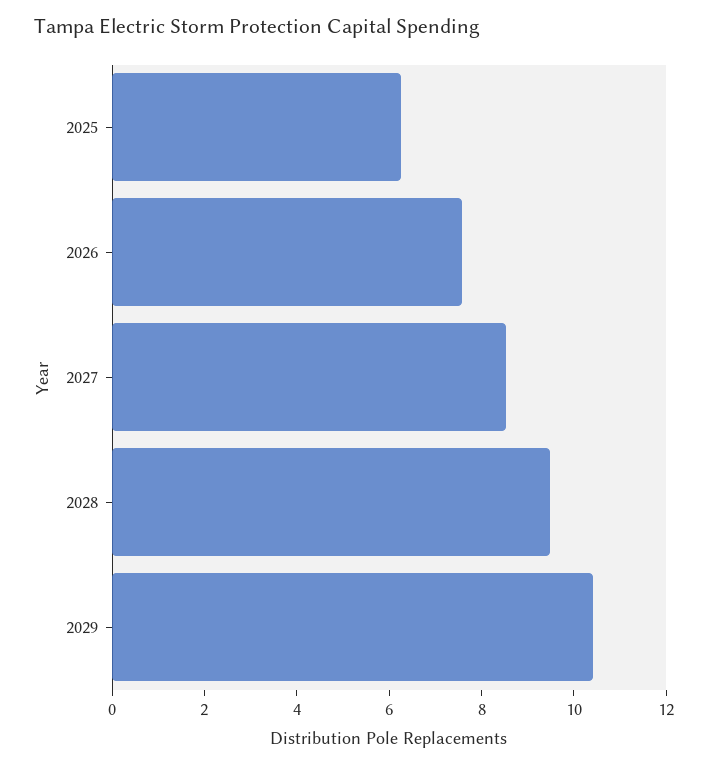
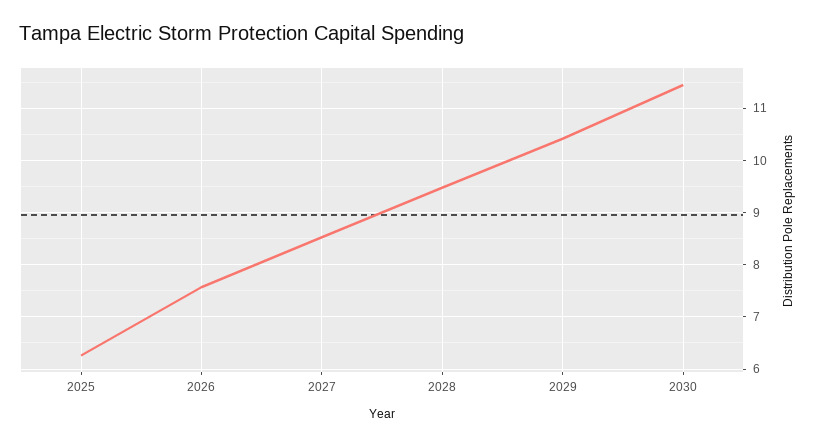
2030: none -> 11.4

